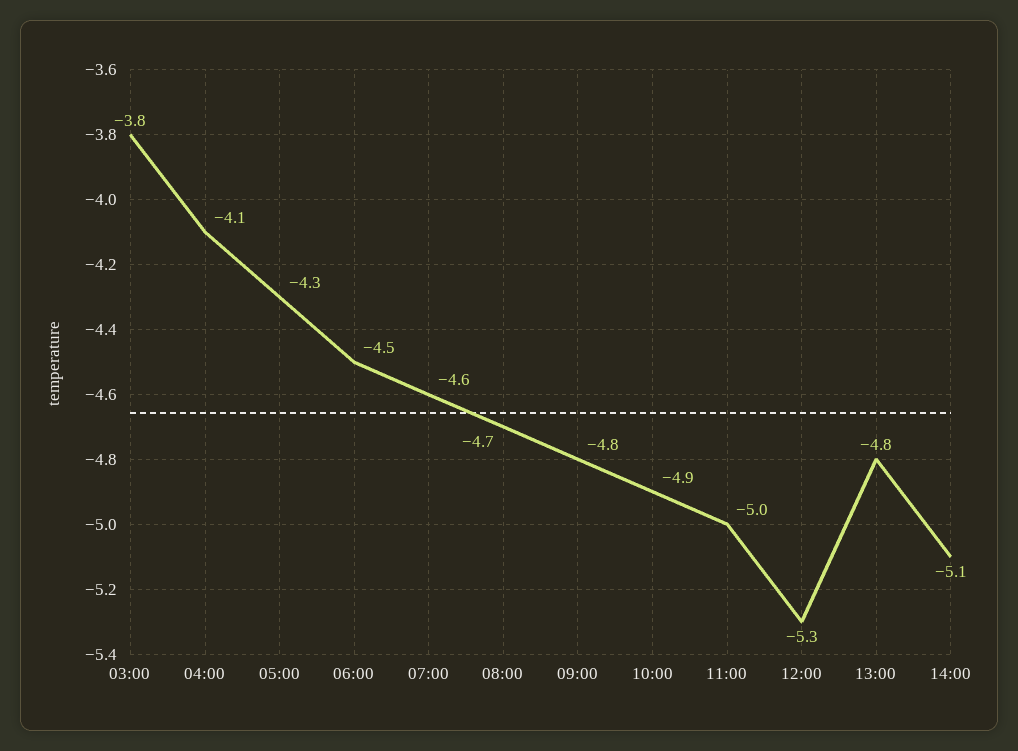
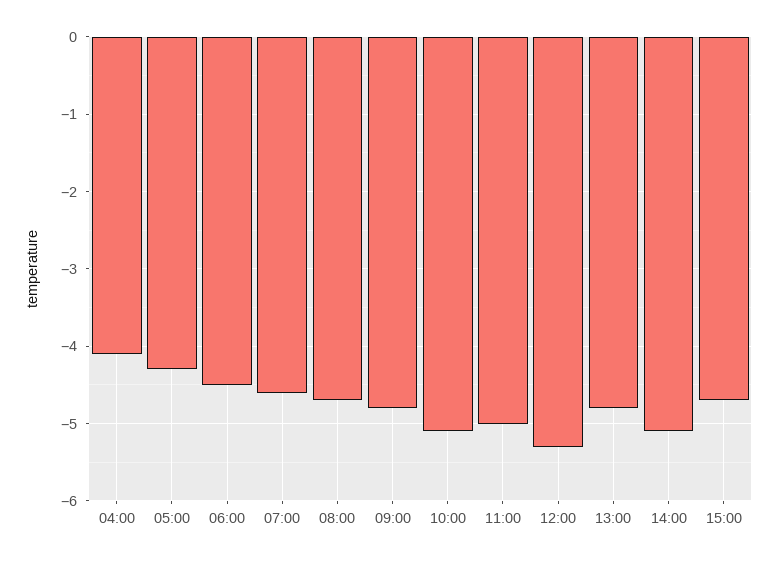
03:00: -3.8 -> none
10:00: -4.9 -> -5.1
15:00: none -> -4.7

